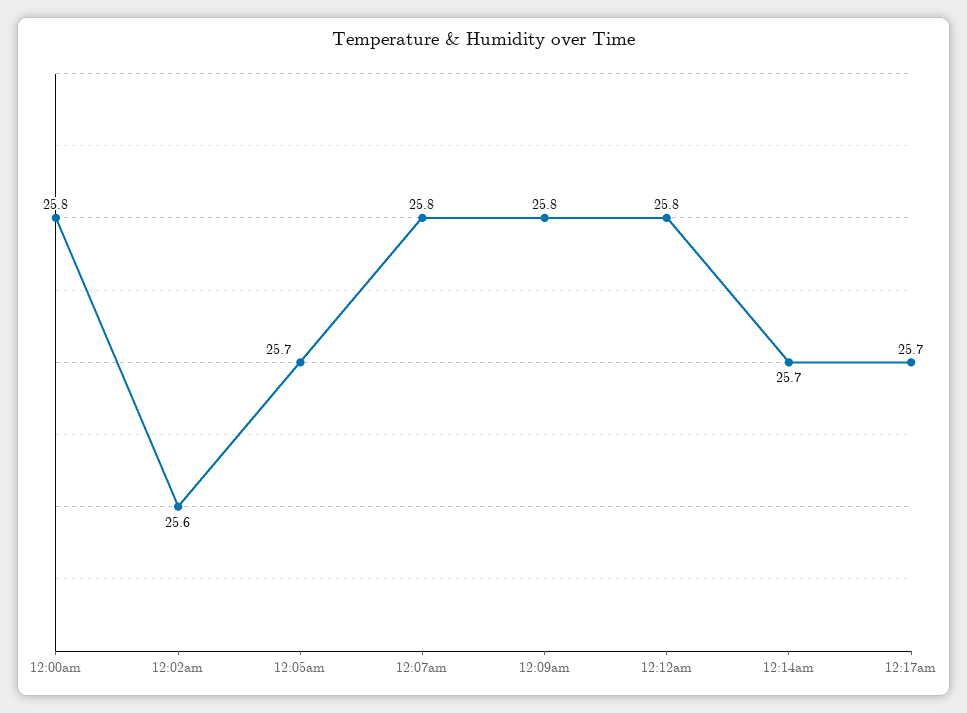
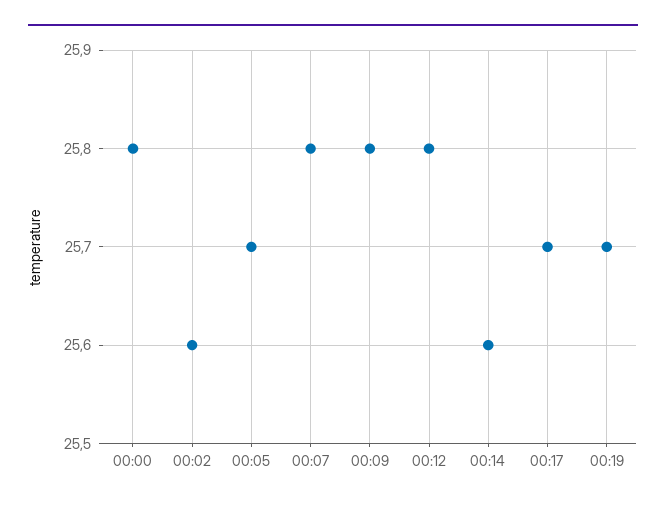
12:14am: 25.7 -> 25.6
00:19: none -> 25.7

